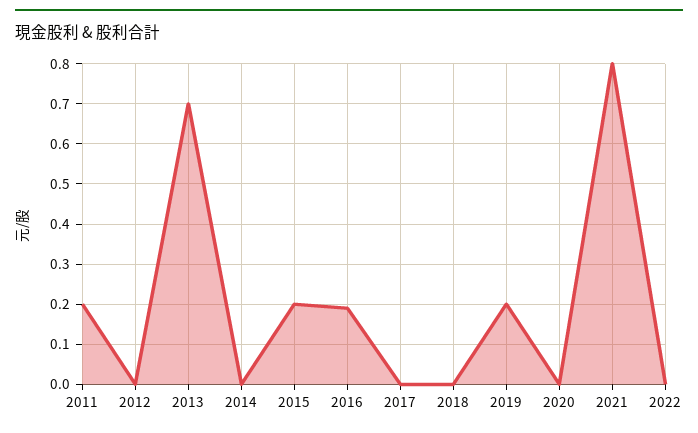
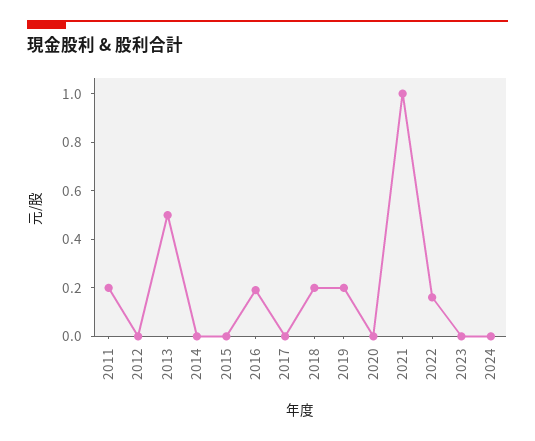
2013: 0.7 -> 0.5
2015: 0.2 -> 0
2018: 0 -> 0.2
2021: 0.8 -> 1
2022: 0 -> 0.15
2023: none -> 0
2024: none -> 0

